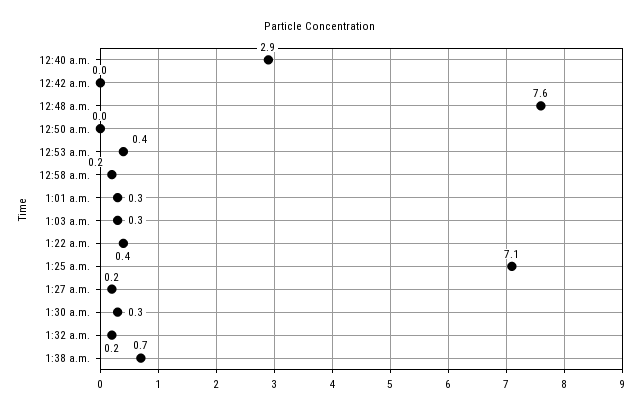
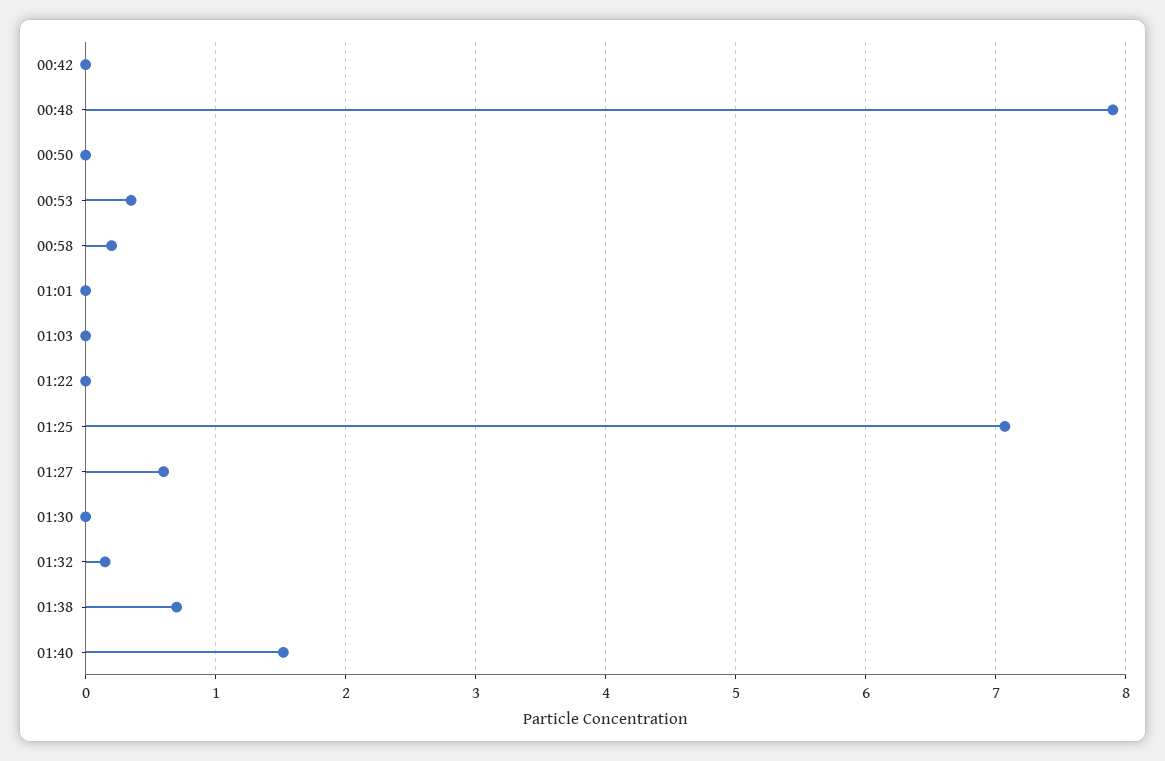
12:40 a.m.: 2.9 -> none
12:48 a.m.: 7.6 -> 7.9
1:01 a.m.: 0.3 -> 0
1:03 a.m.: 0.3 -> 0
1:22 a.m.: 0.4 -> 0
1:27 a.m.: 0.2 -> 0.6
1:30 a.m.: 0.3 -> 0
01:40: none -> 1.5

